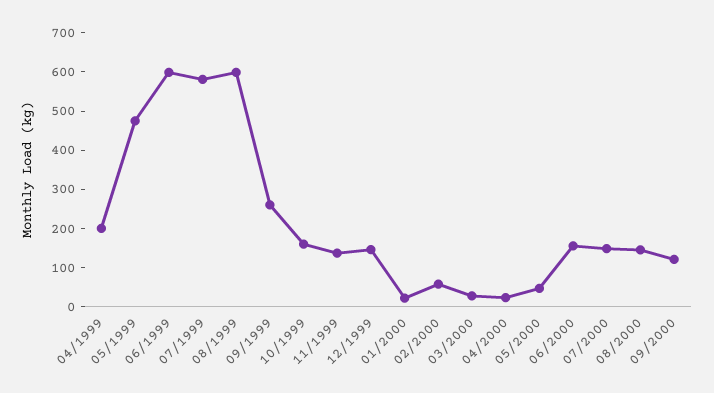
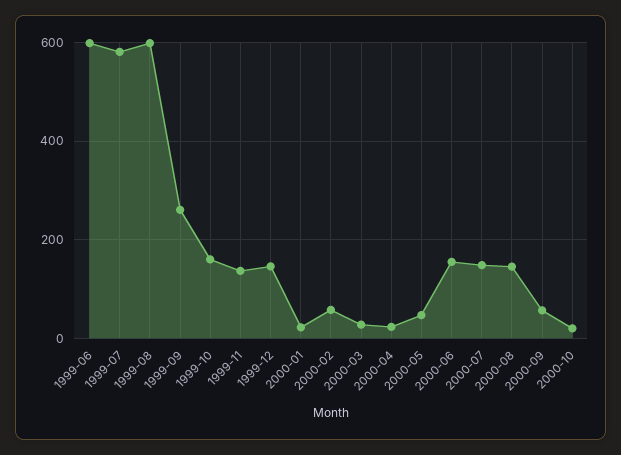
04/1999: 200 -> none
05/1999: 475 -> none
09/2000: 125 -> 60
2000-10: none -> 20

